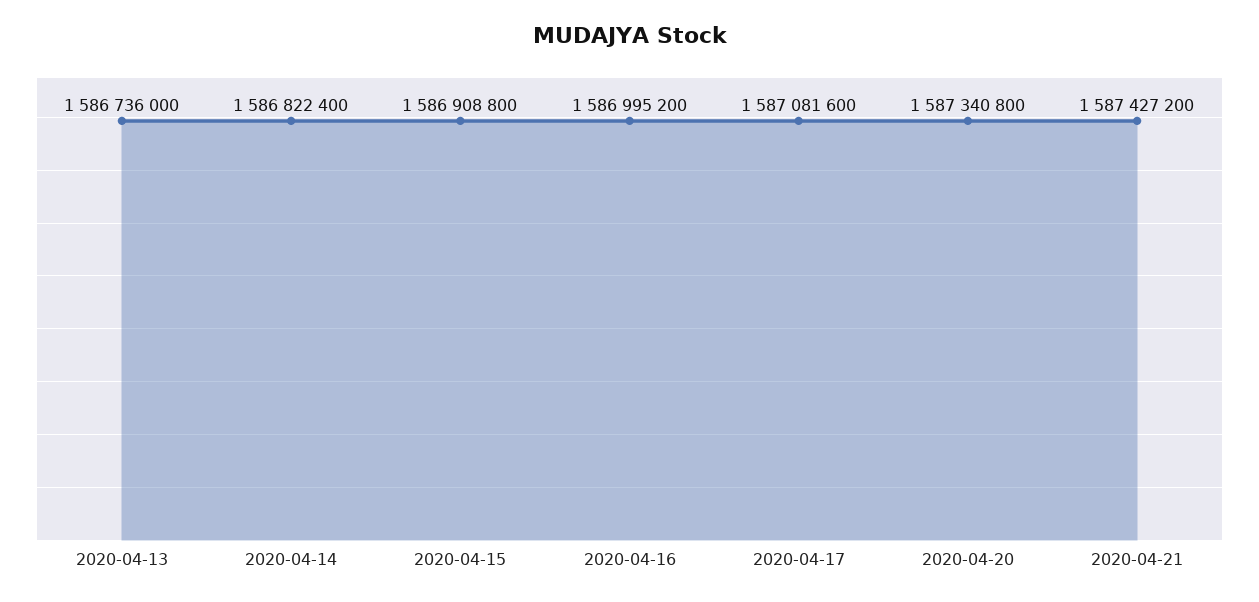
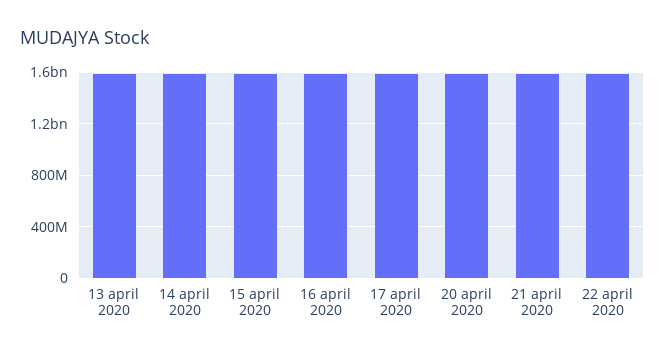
22 april 2020: none -> 1600000000

